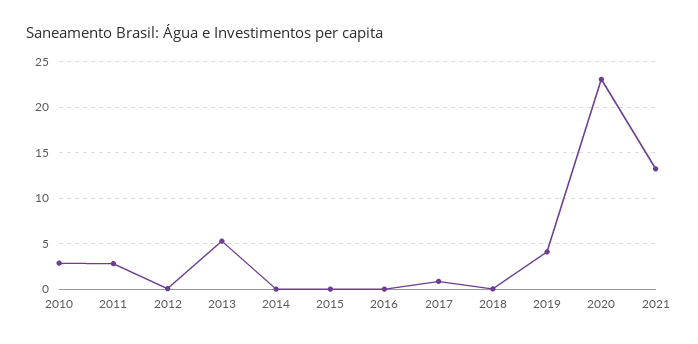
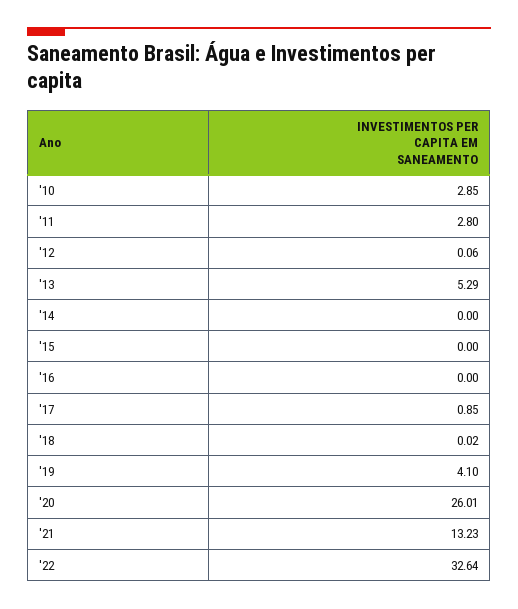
2020: 23 -> 26.01
'22: none -> 32.64

